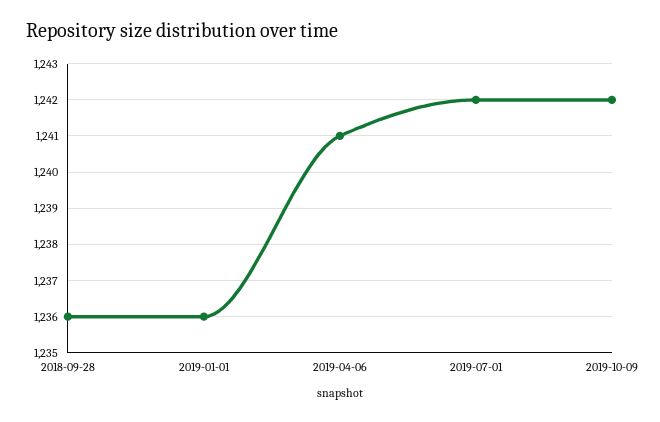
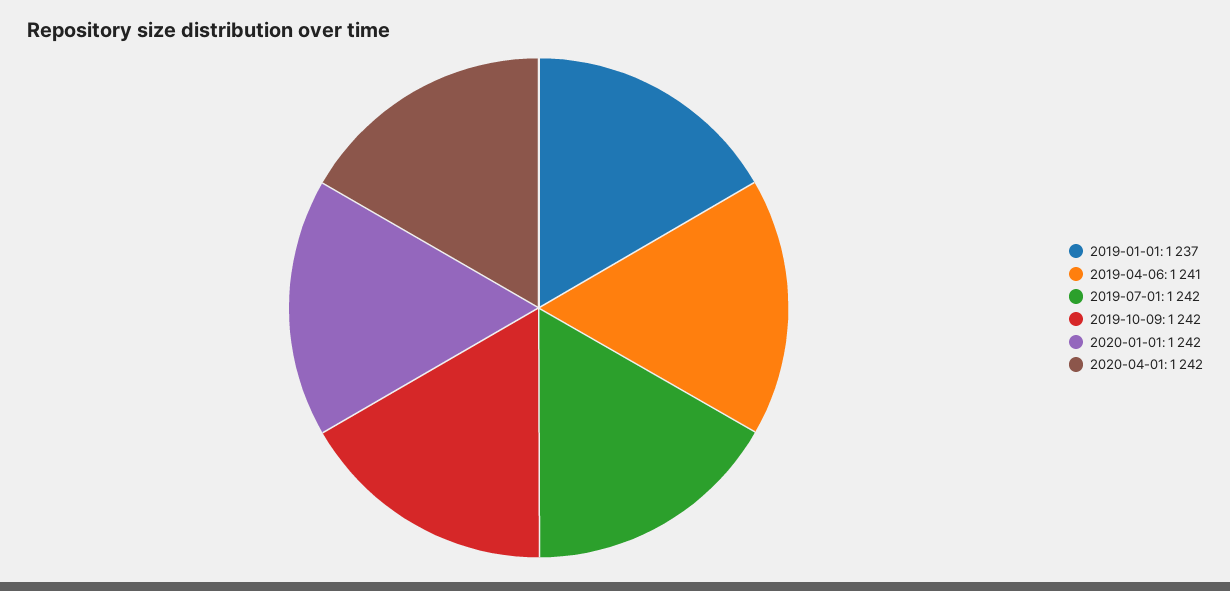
2018-09-28: 1236 -> none
2019-01-01: 1236 -> 1237
2020-01-01: none -> 1242
2020-04-01: none -> 1242

